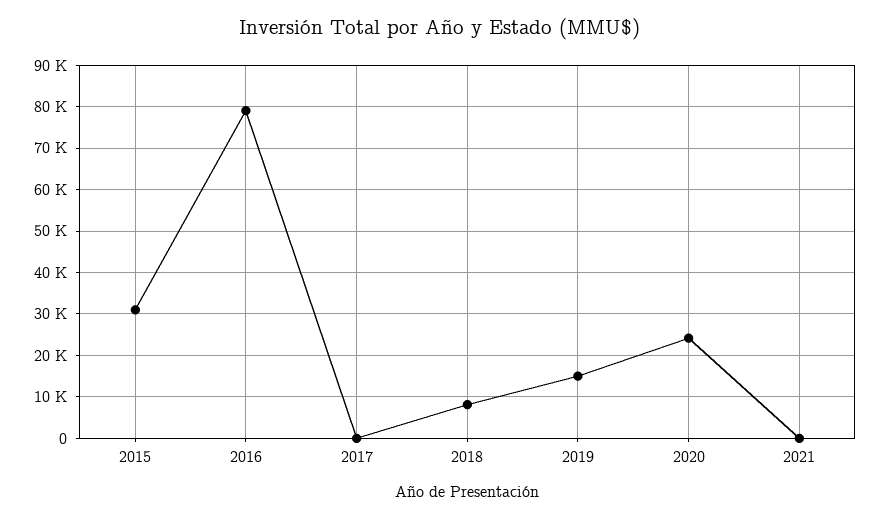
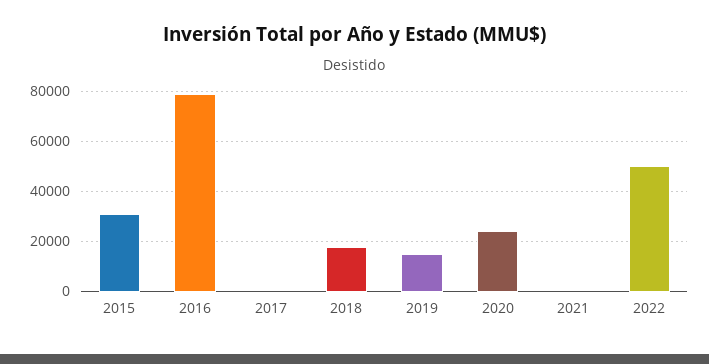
2018: 8000 -> 17500
2022: none -> 50000

